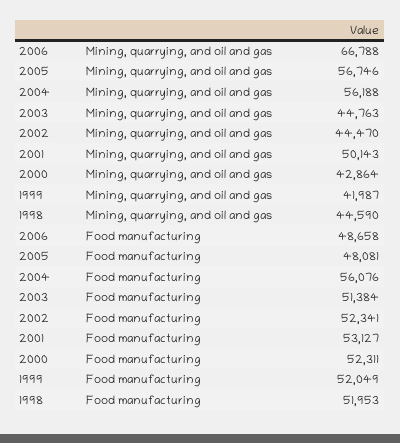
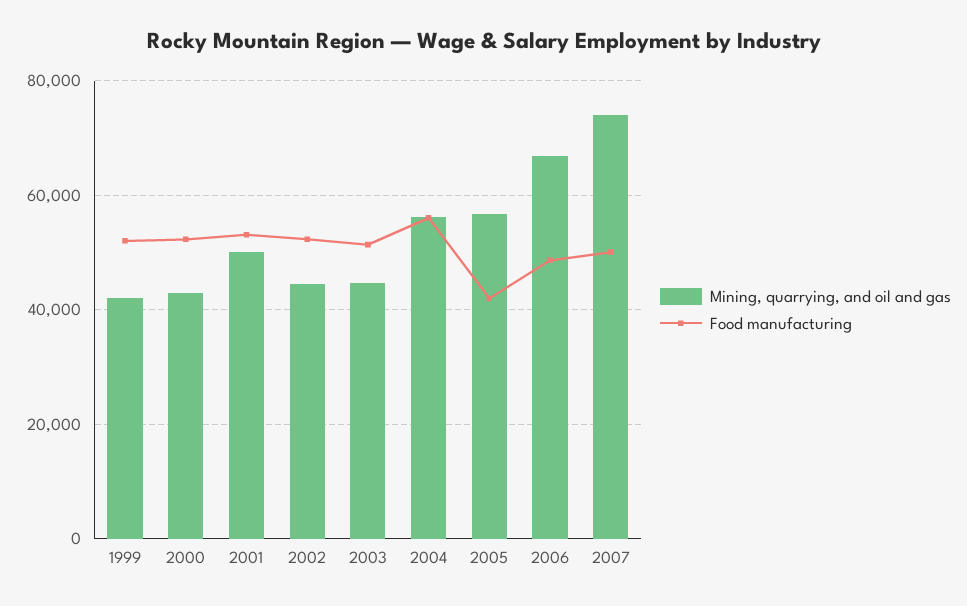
Mining, quarrying, and oil and gas, 1998: 44590 -> none
Food manufacturing, 2005: 48081 -> 42000
Food manufacturing, 1998: 51953 -> none
Mining, quarrying, and oil and gas, 2007: none -> 74000
Food manufacturing, 2007: none -> 50000

